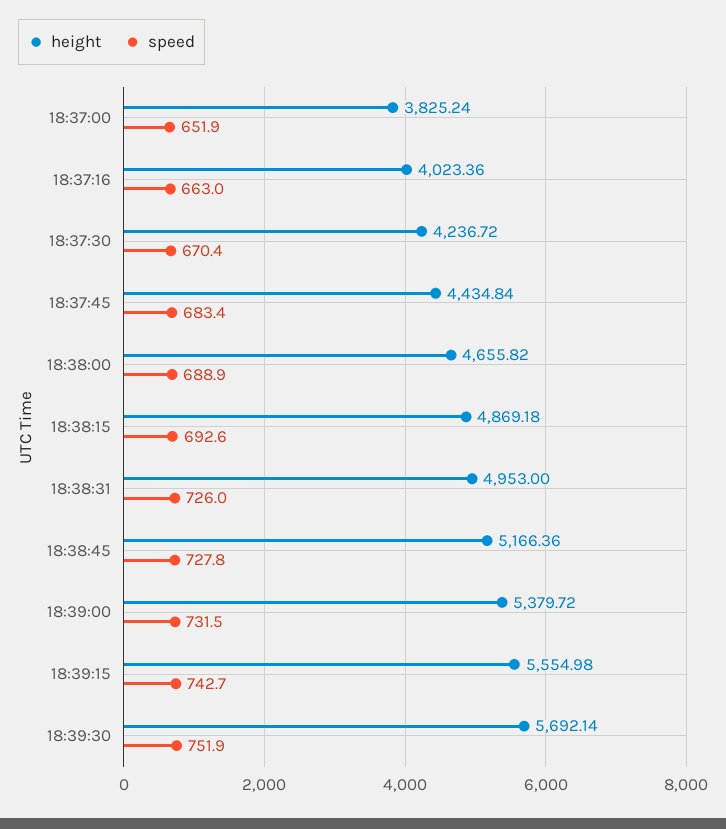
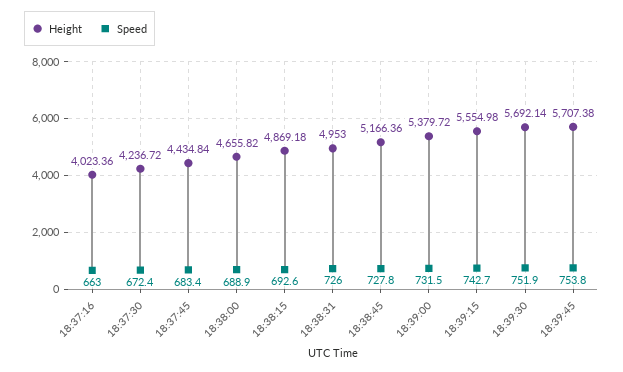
height, 18:37:00: 3825.24 -> none
speed, 18:37:00: 651.9 -> none
speed, 18:37:30: 670.4 -> 672.4
height, 18:39:45: none -> 5707.38
speed, 18:39:45: none -> 753.8

